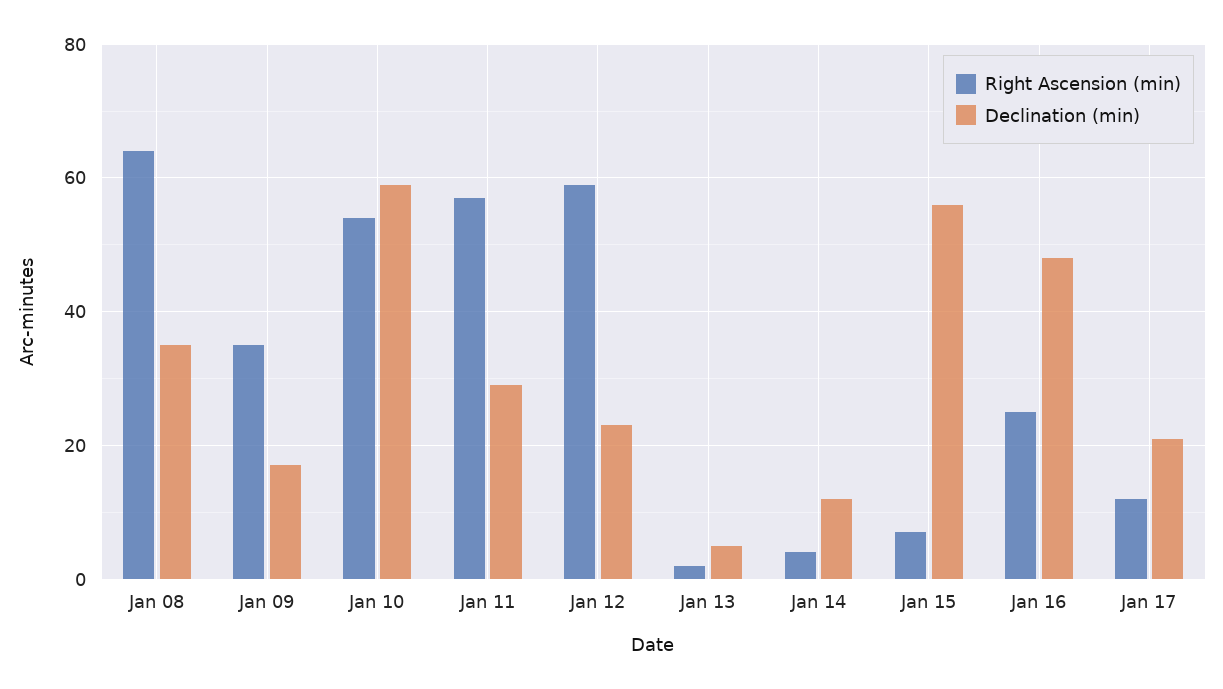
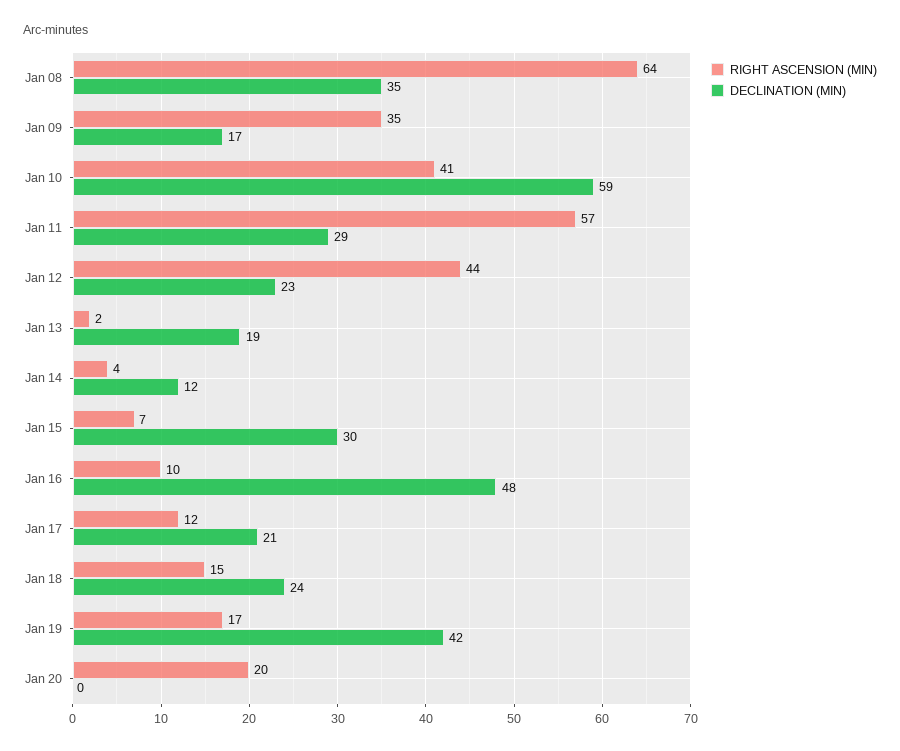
Right Ascension (min), Jan 10: 55 -> 41
Right Ascension (min), Jan 12: 60 -> 44
Declination (min), Jan 13: 5 -> 19
Declination (min), Jan 15: 55 -> 30
Right Ascension (min), Jan 16: 25 -> 10
Right Ascension (min), Jan 18: none -> 15
Declination (min), Jan 18: none -> 24
Right Ascension (min), Jan 19: none -> 17
Declination (min), Jan 19: none -> 42
Right Ascension (min), Jan 20: none -> 20
Declination (min), Jan 20: none -> 0

